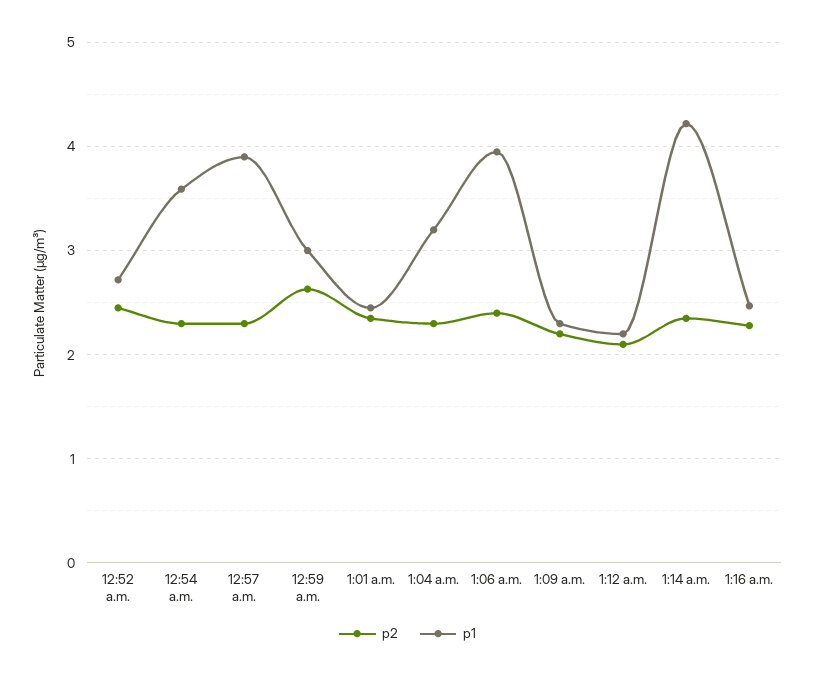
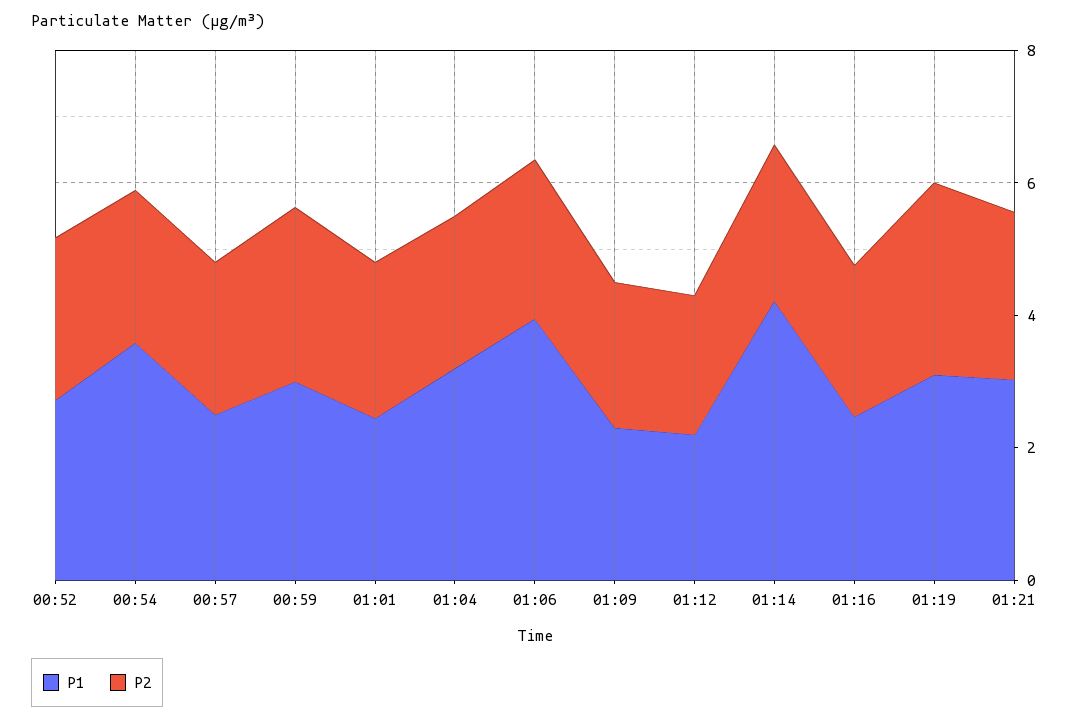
p1, 12:57 a.m.: 3.9 -> 2.5
p1, 01:19: none -> 3
p2, 01:19: none -> 3
p1, 01:21: none -> 3
p2, 01:21: none -> 2.5

